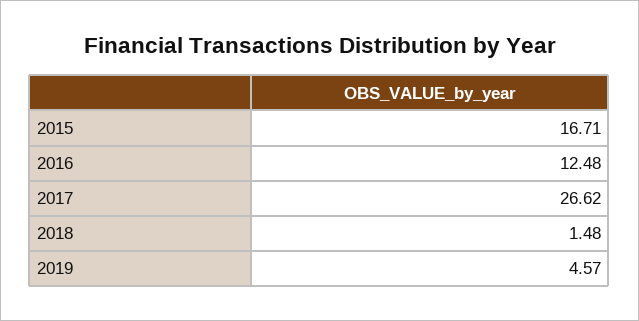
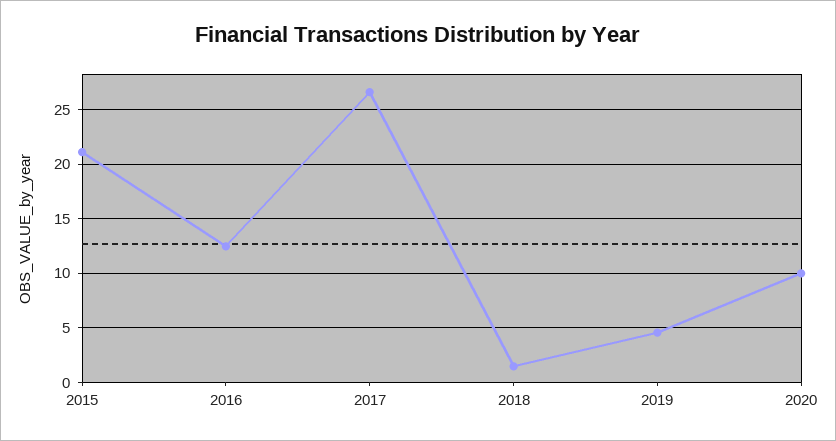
2015: 16.71 -> 21
2020: none -> 10

